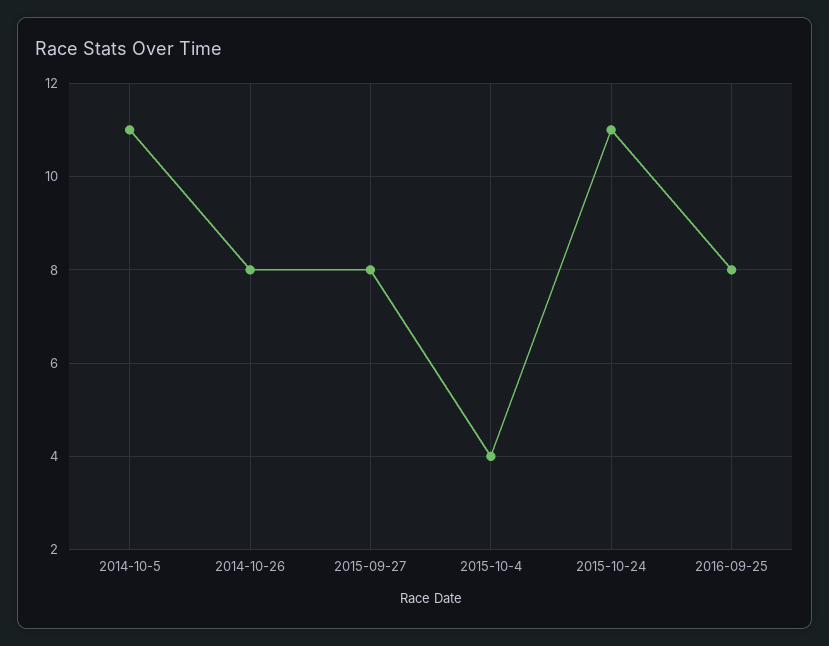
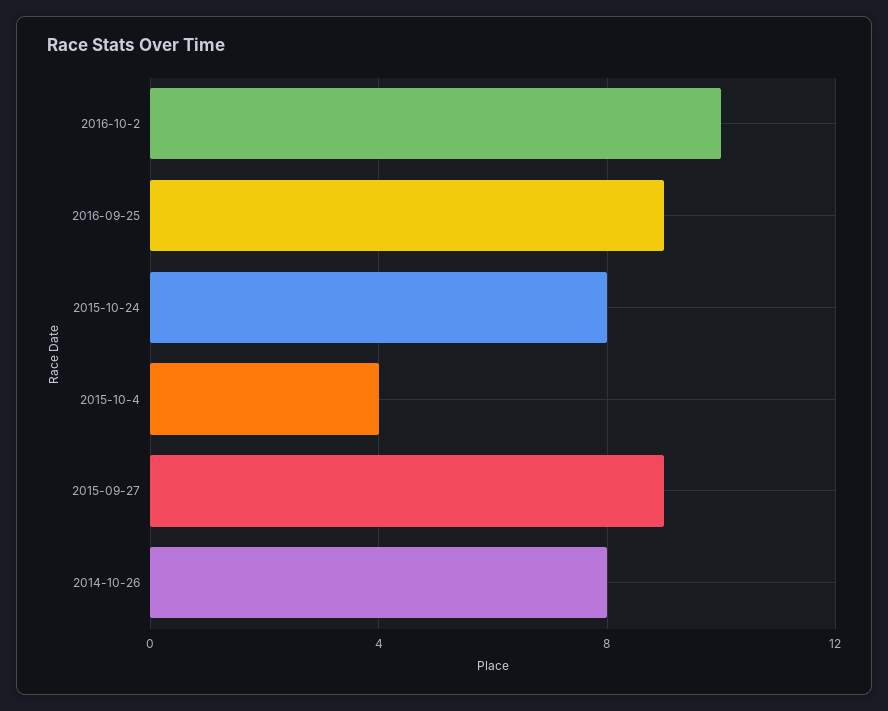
2014-10-5: 11 -> none
2015-09-27: 8 -> 9
2015-10-24: 11 -> 8
2016-09-25: 8 -> 9
2016-10-2: none -> 10

